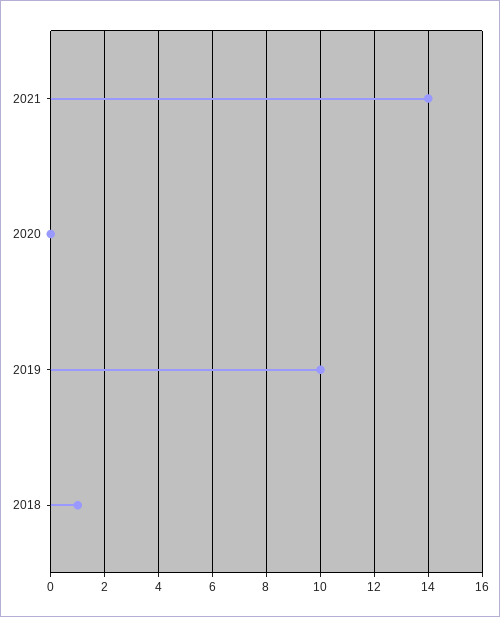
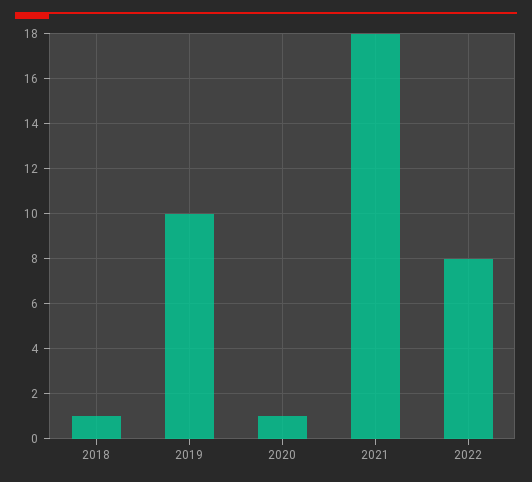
2021: 14 -> 18
2020: 0 -> 1
2022: none -> 8

